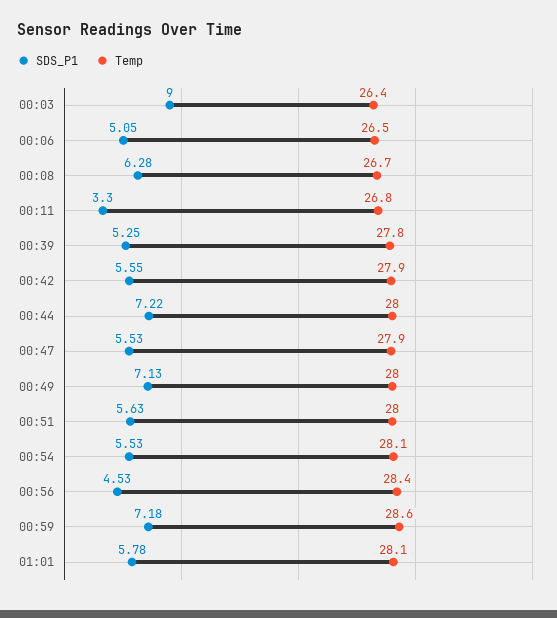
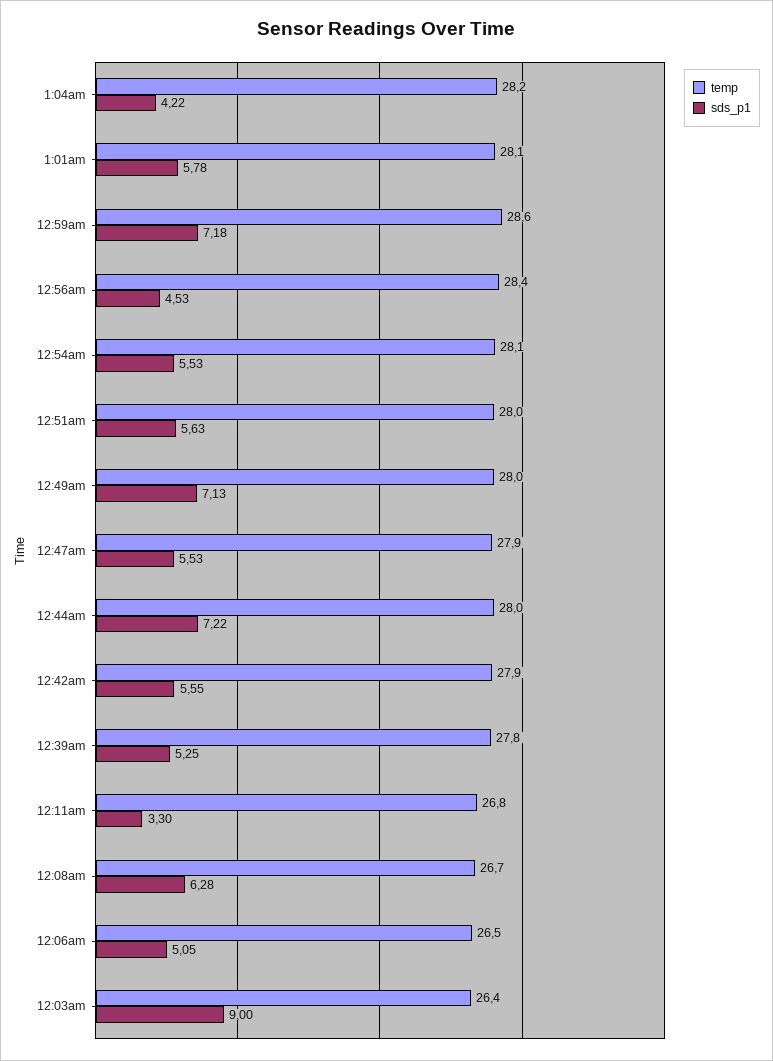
Temp, 1:04am: none -> 28.2
SDS_P1, 1:04am: none -> 4.22

